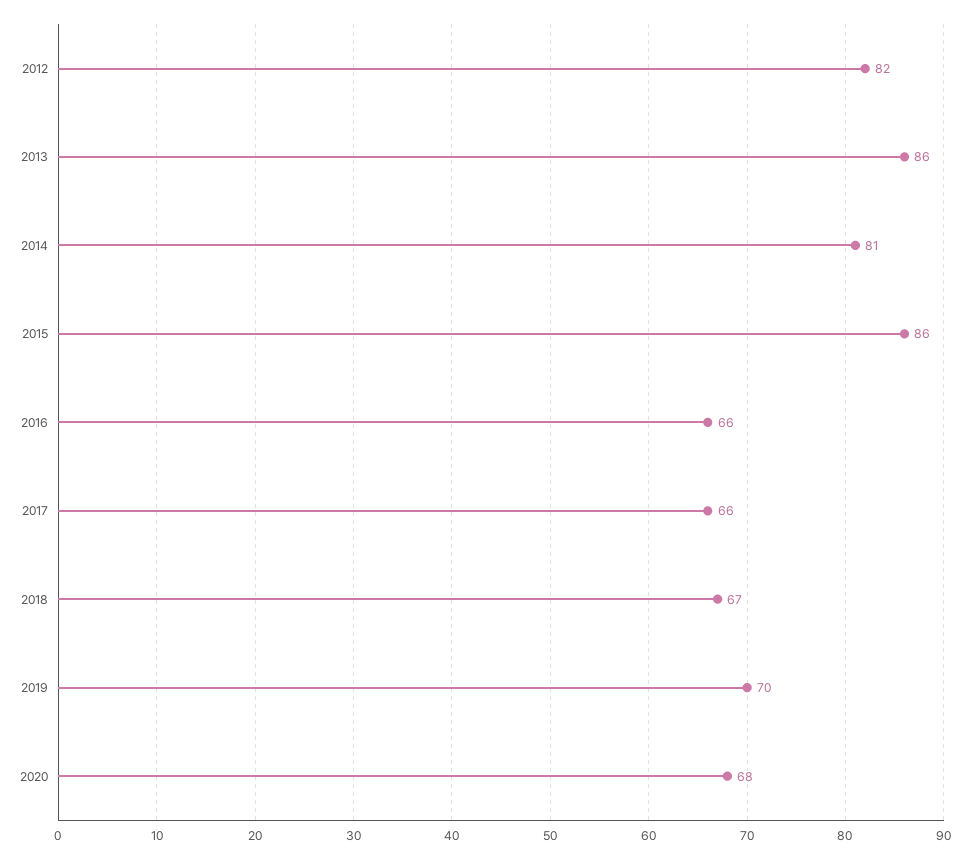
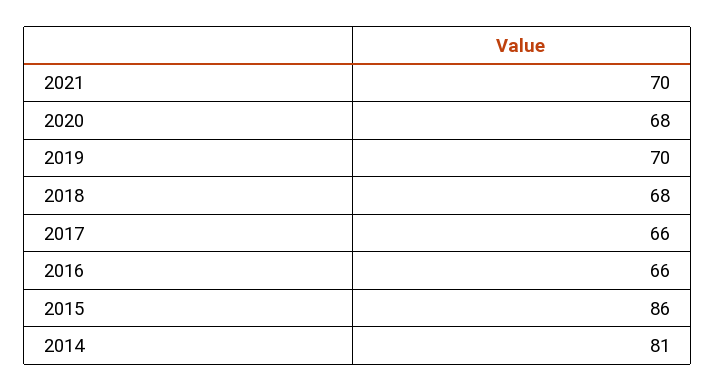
2012: 82 -> none
2013: 86 -> none
2018: 67 -> 68
2021: none -> 70

